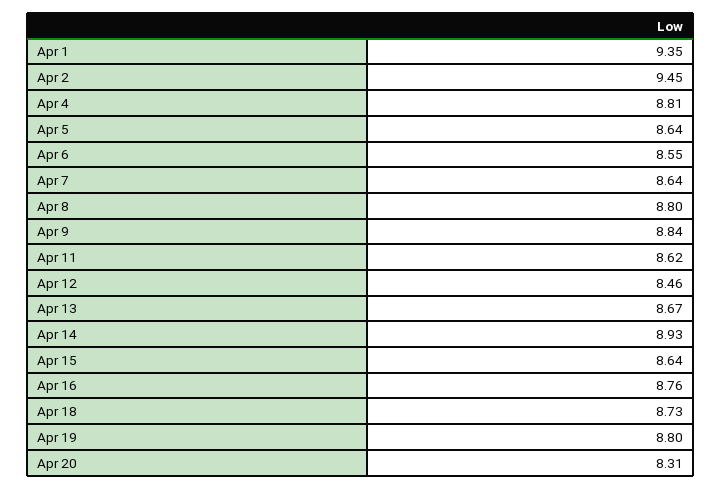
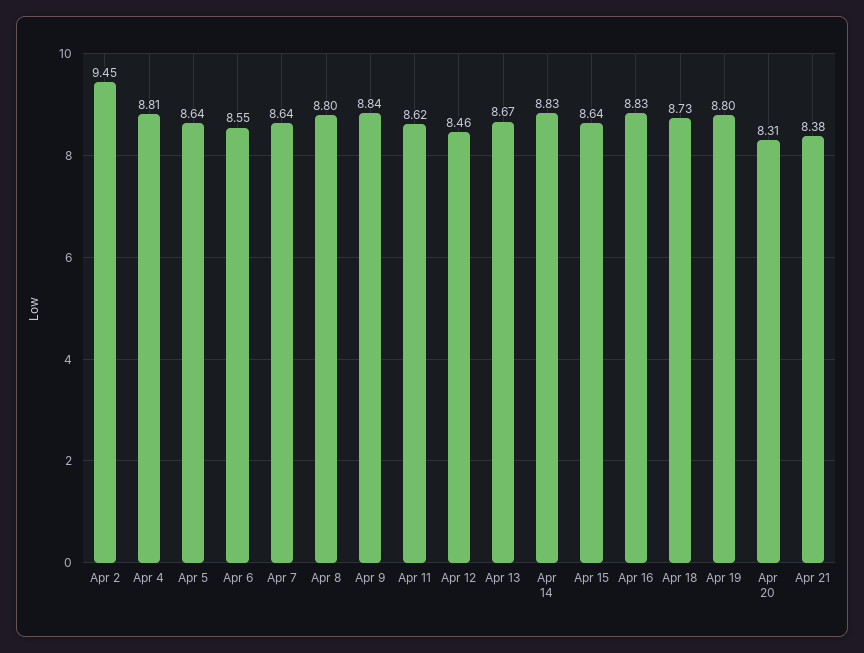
Apr 1: 9.35 -> none
Apr 14: 8.93 -> 8.83
Apr 16: 8.76 -> 8.83
Apr 21: none -> 8.38

